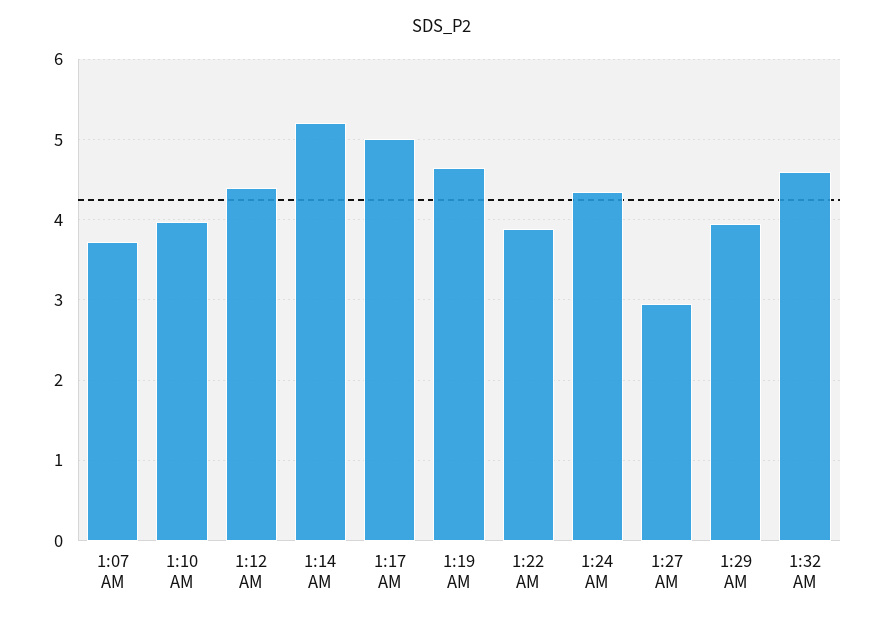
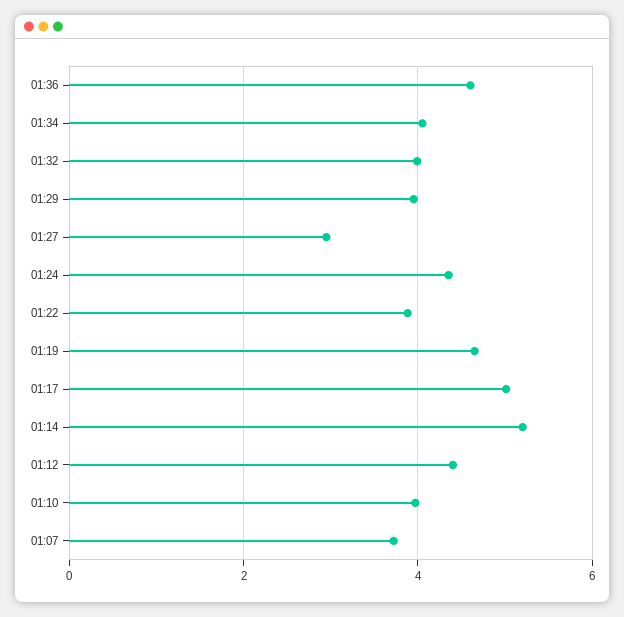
1:32 AM: 4.6 -> 4
01:36: none -> 4.6
01:34: none -> 4

